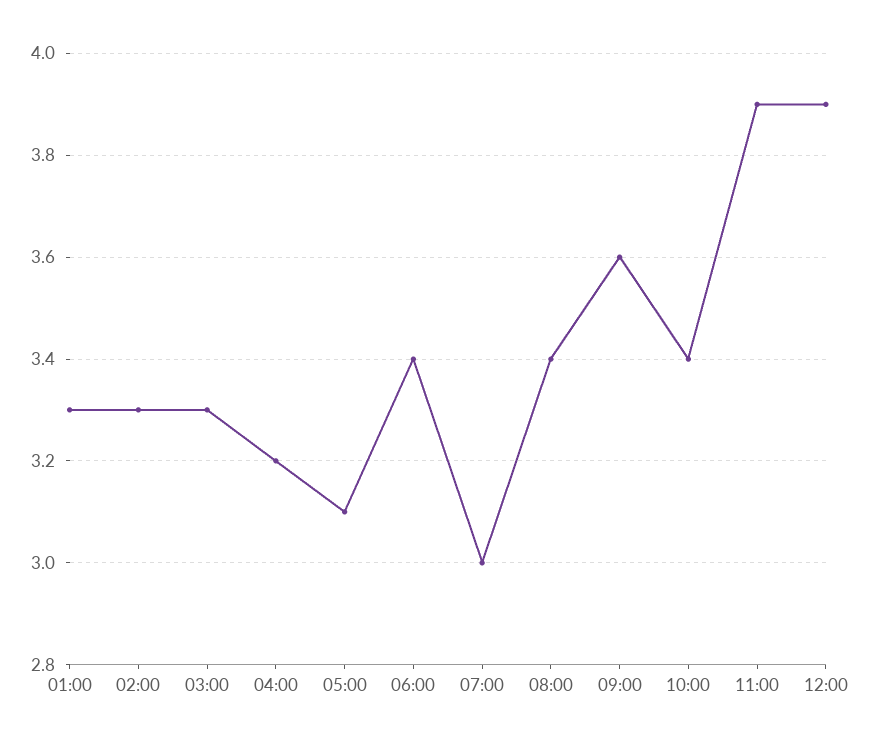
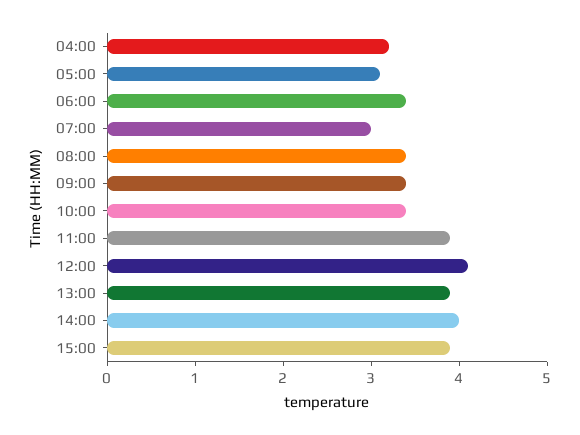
01:00: 3.3 -> none
02:00: 3.3 -> none
03:00: 3.3 -> none
09:00: 3.6 -> 3.4
12:00: 3.9 -> 4.1
13:00: none -> 3.9
14:00: none -> 4
15:00: none -> 3.9

